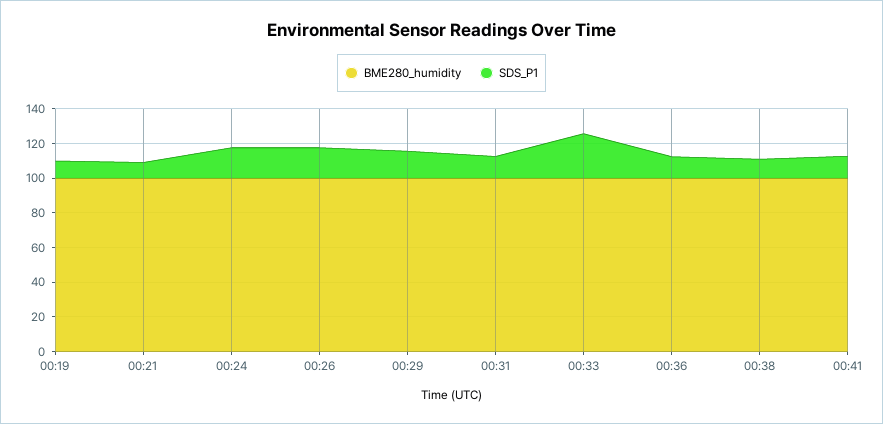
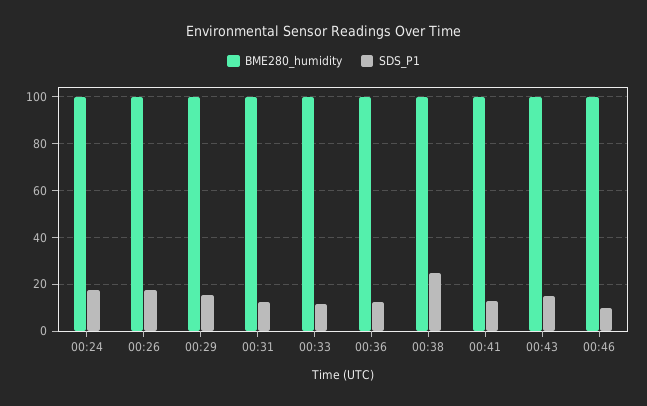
BME280_humidity, 00:19: 100 -> none
SDS_P1, 00:19: 10 -> none
BME280_humidity, 00:21: 100 -> none
SDS_P1, 00:21: 10 -> none
SDS_P1, 00:33: 25 -> 10
SDS_P1, 00:38: 10 -> 25
BME280_humidity, 00:43: none -> 100
SDS_P1, 00:43: none -> 15
BME280_humidity, 00:46: none -> 100
SDS_P1, 00:46: none -> 10

